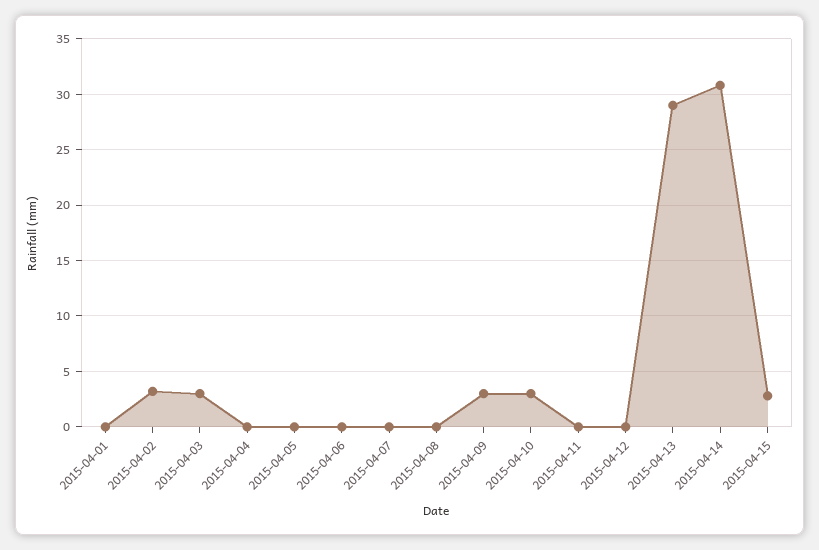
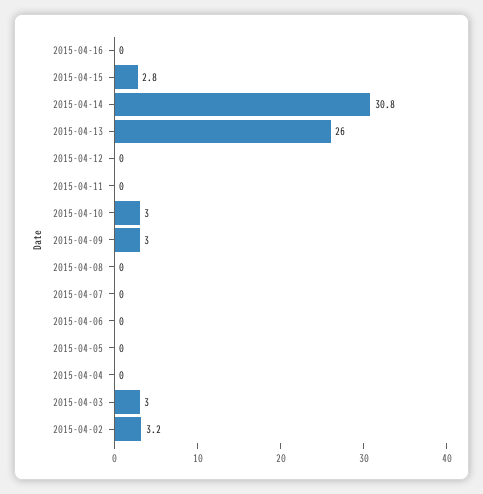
2015-04-01: 0 -> none
2015-04-13: 29 -> 26
2015-04-16: none -> 0

